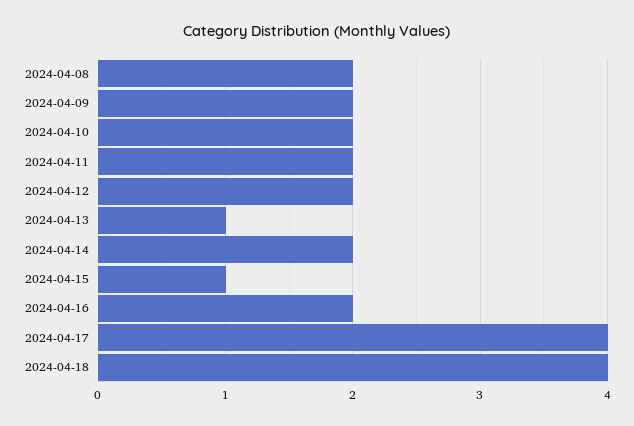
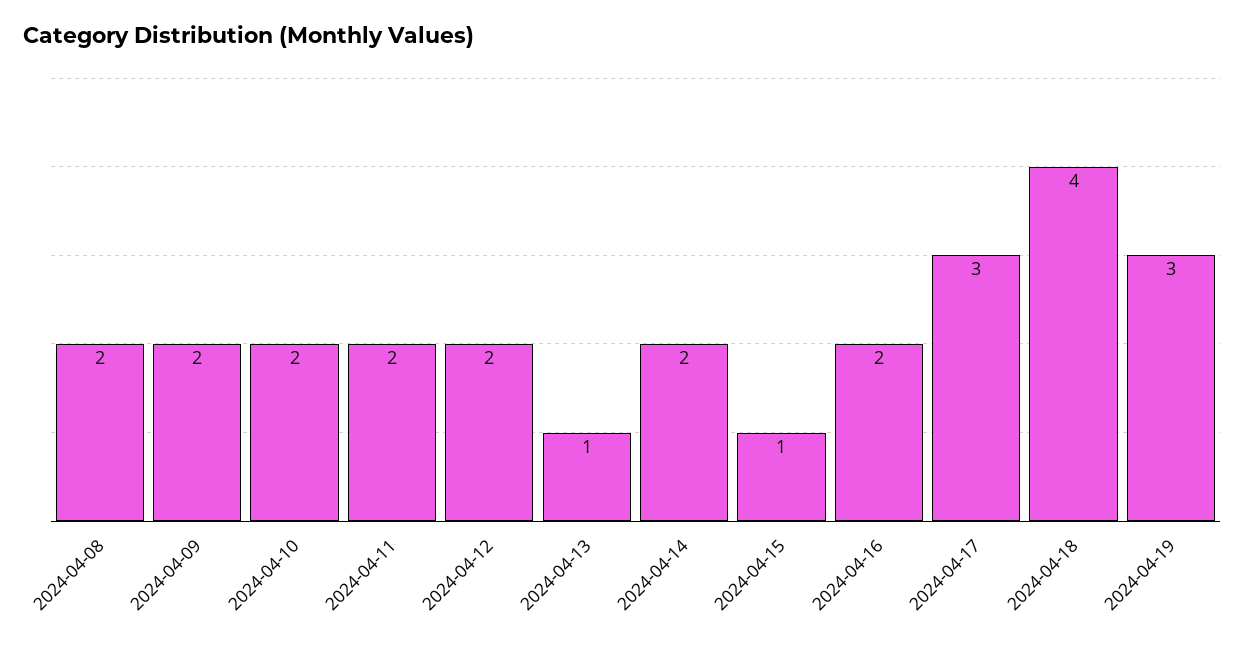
2024-04-17: 4 -> 3
2024-04-19: none -> 3

